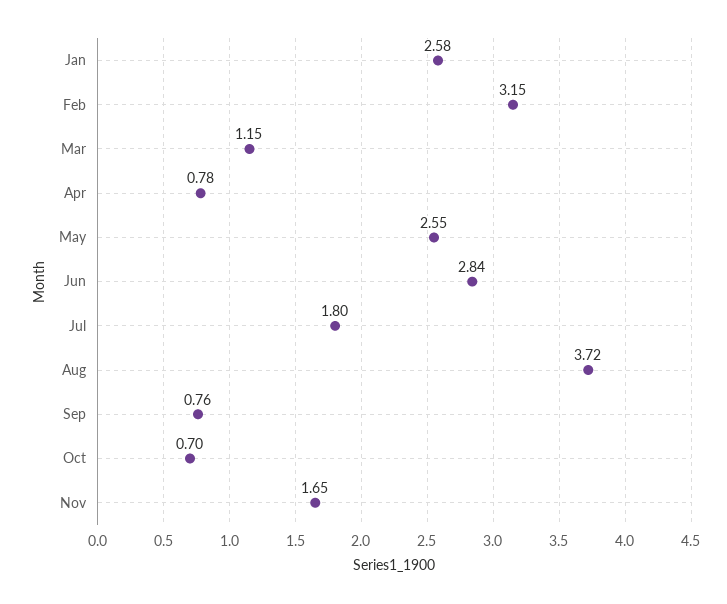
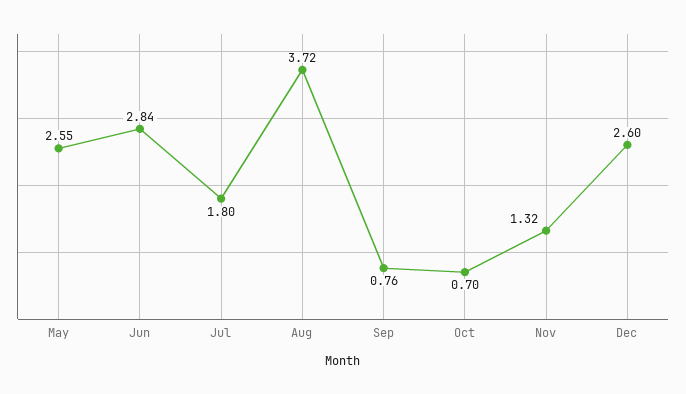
Jan: 2.58 -> none
Feb: 3.15 -> none
Mar: 1.15 -> none
Apr: 0.78 -> none
Nov: 1.65 -> 1.32
Dec: none -> 2.6

